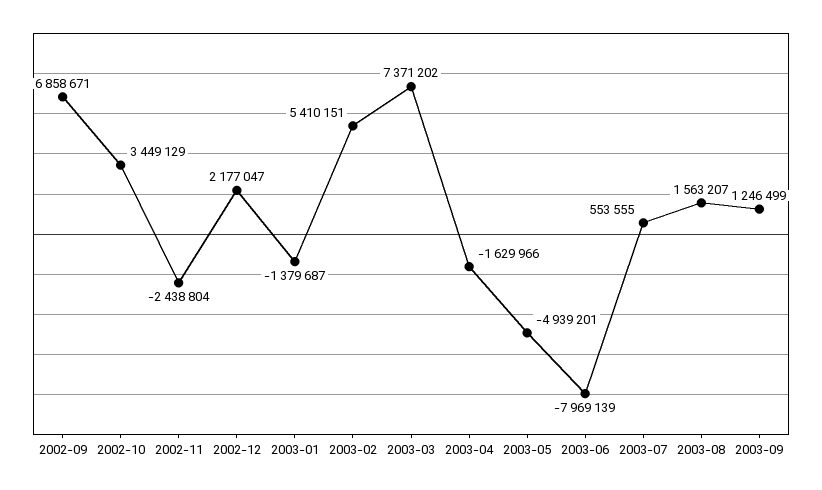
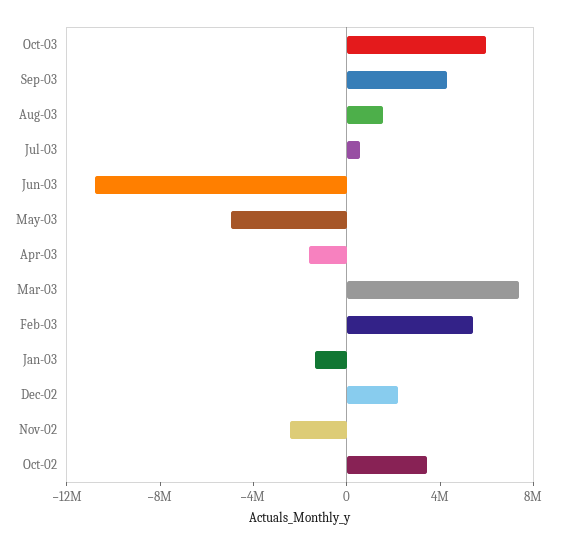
2002-09: 6858671 -> none
2003-06: -7969139 -> -11000000
2003-09: 1246499 -> 4000000
Oct-03: none -> 6000000

